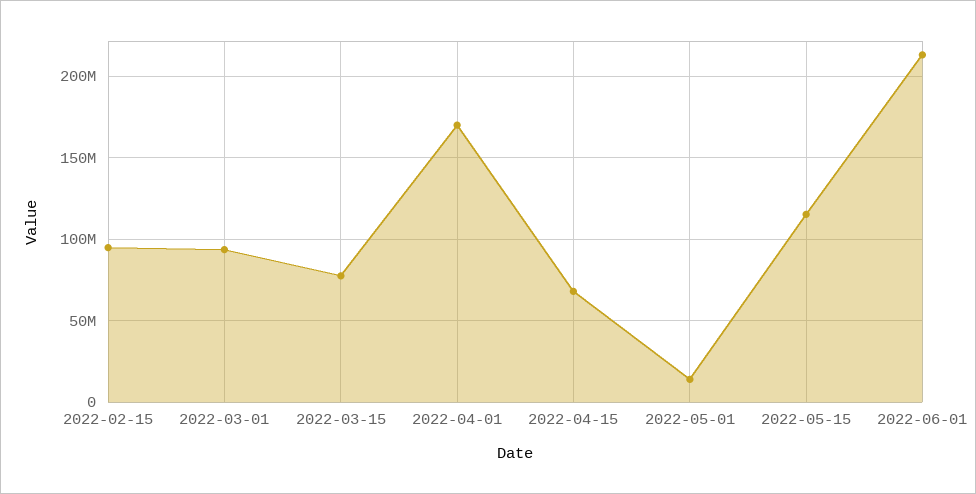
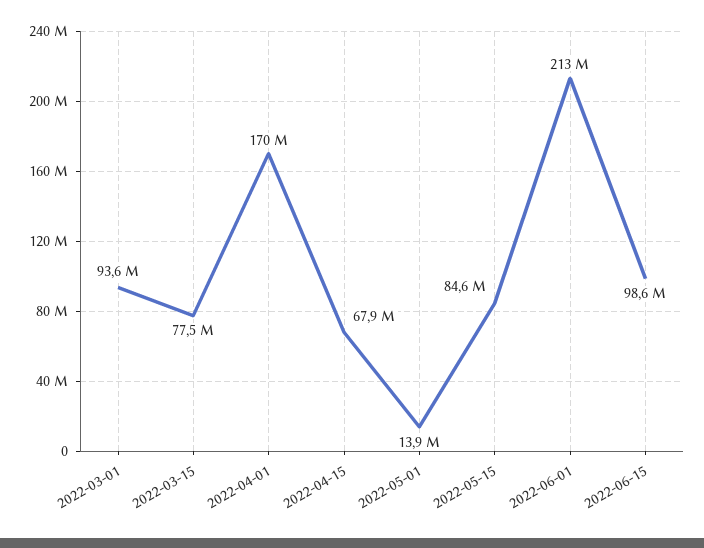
2022-02-15: 95000000 -> none
2022-05-15: 115000000 -> 84600000
2022-06-15: none -> 98600000

